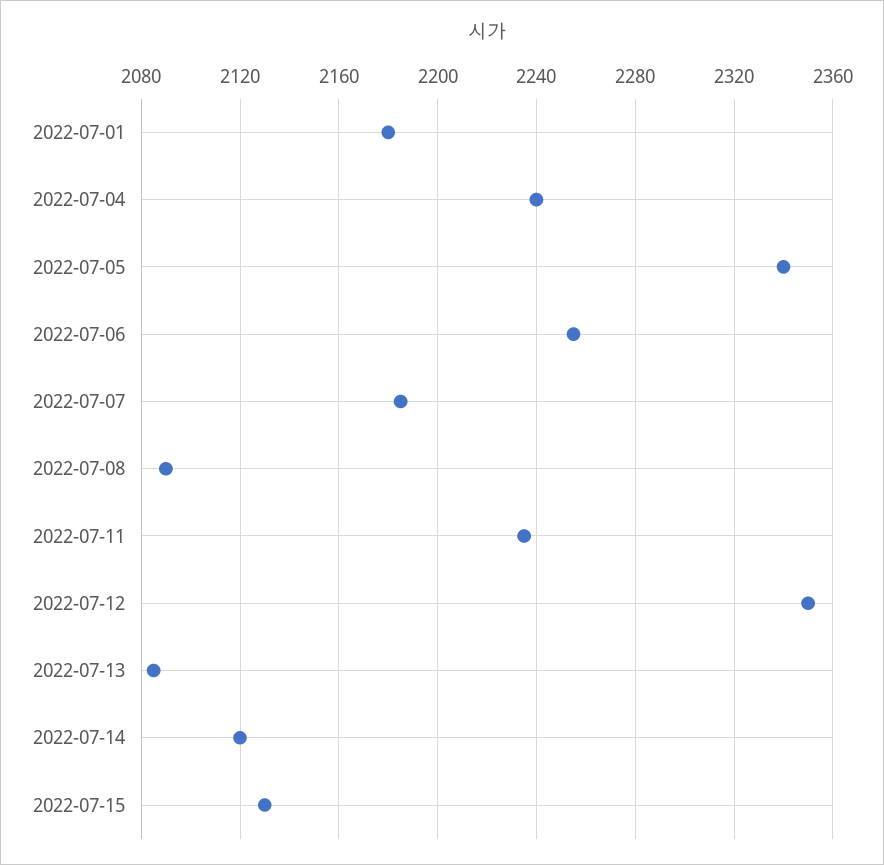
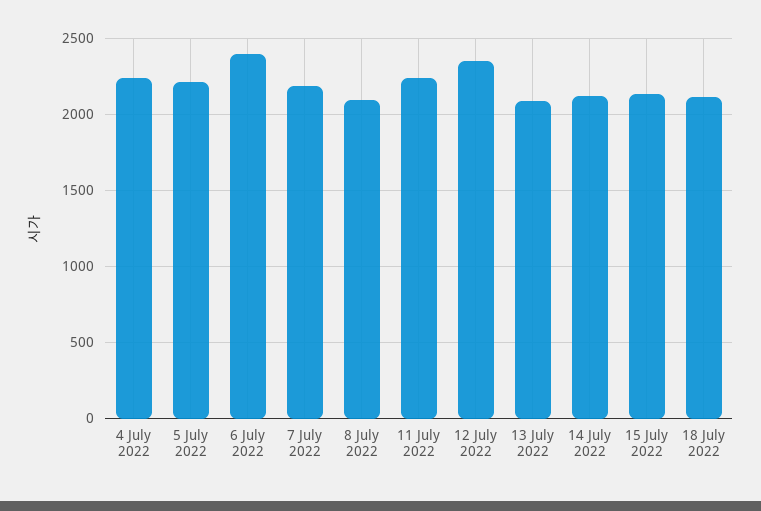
2022-07-01: 2180 -> none
2022-07-05: 2340 -> 2200
2022-07-06: 2255 -> 2400
18 July 2022: none -> 2100

